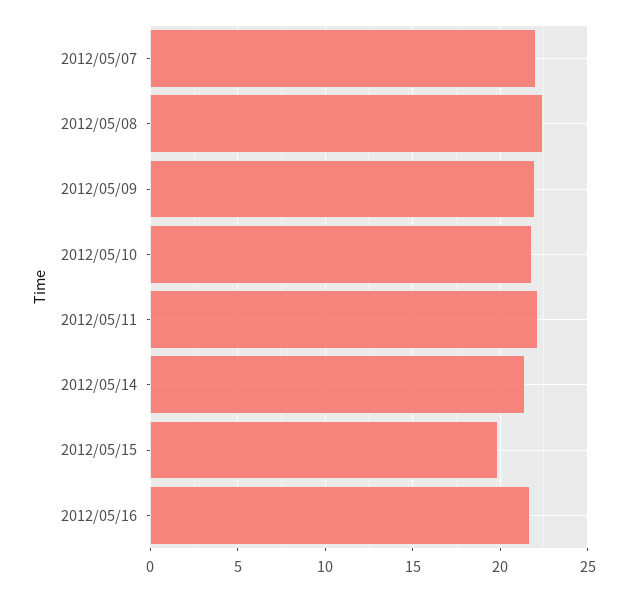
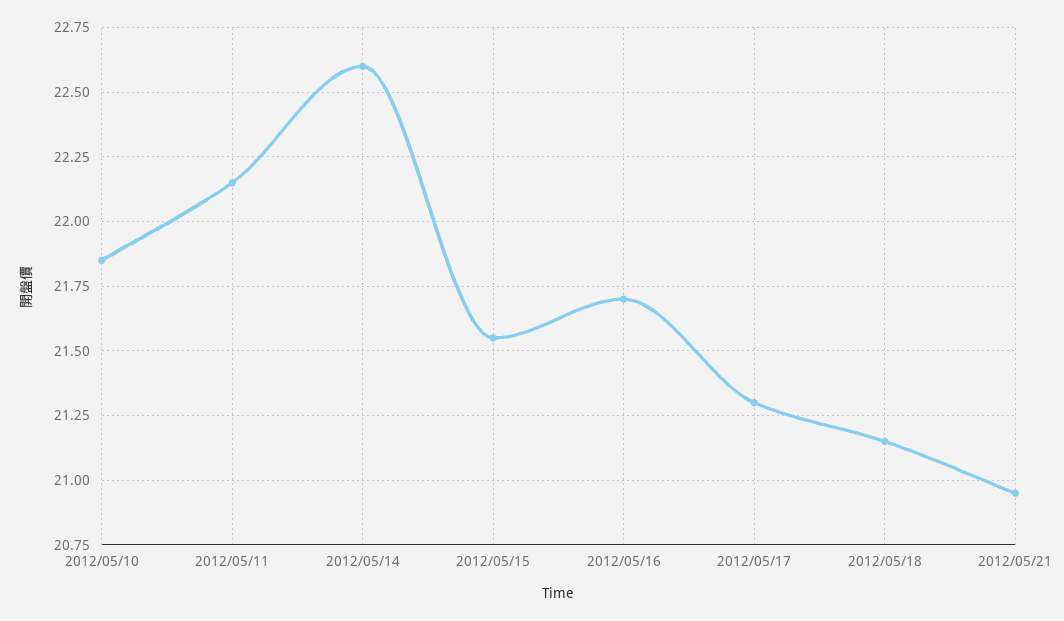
2012/05/07: 22 -> none
2012/05/08: 22.5 -> none
2012/05/09: 22 -> none
2012/05/14: 21.5 -> 22.6
2012/05/15: 20 -> 21.55
2012/05/17: none -> 21.3
2012/05/18: none -> 21.15
2012/05/21: none -> 20.95

